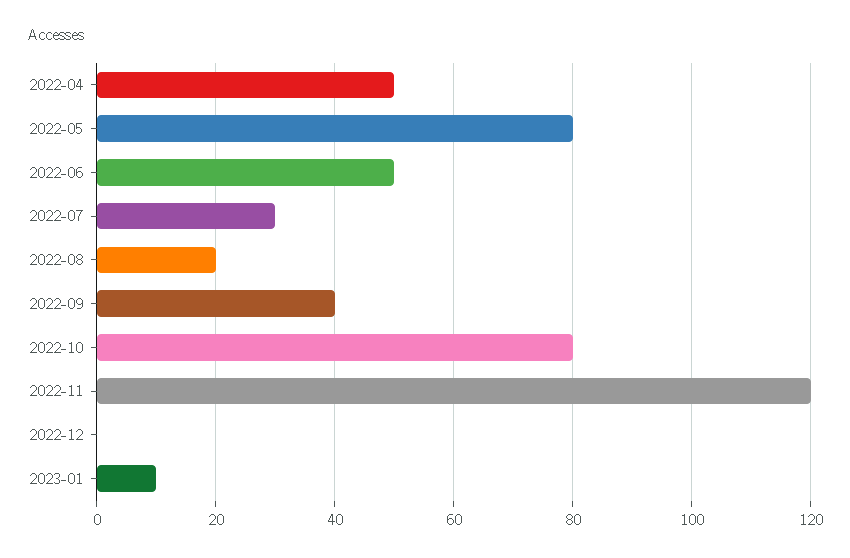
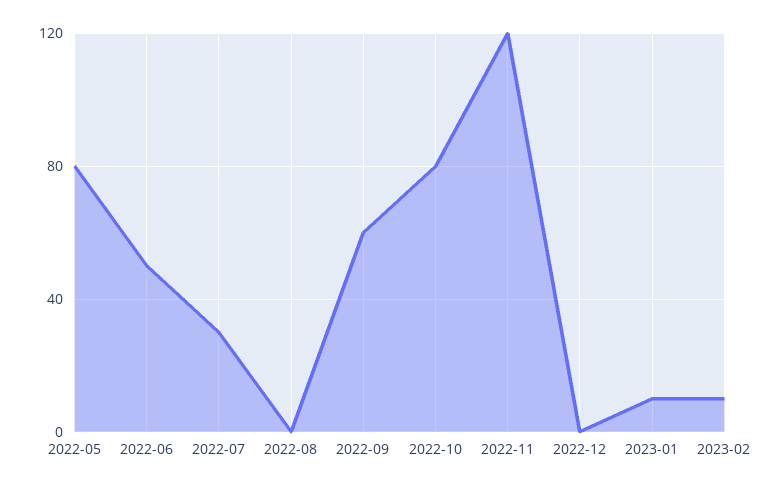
2022-04: 50 -> none
2022-08: 20 -> 0
2022-09: 40 -> 60
2023-02: none -> 10

